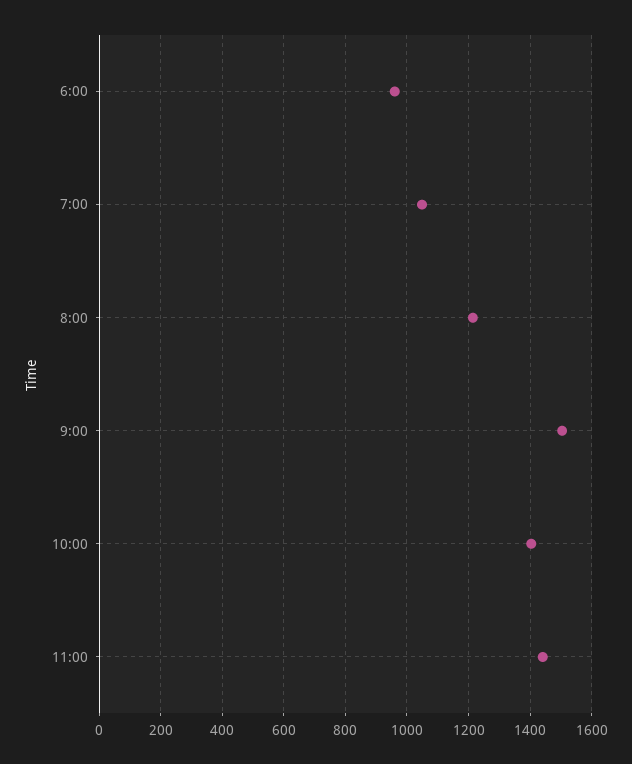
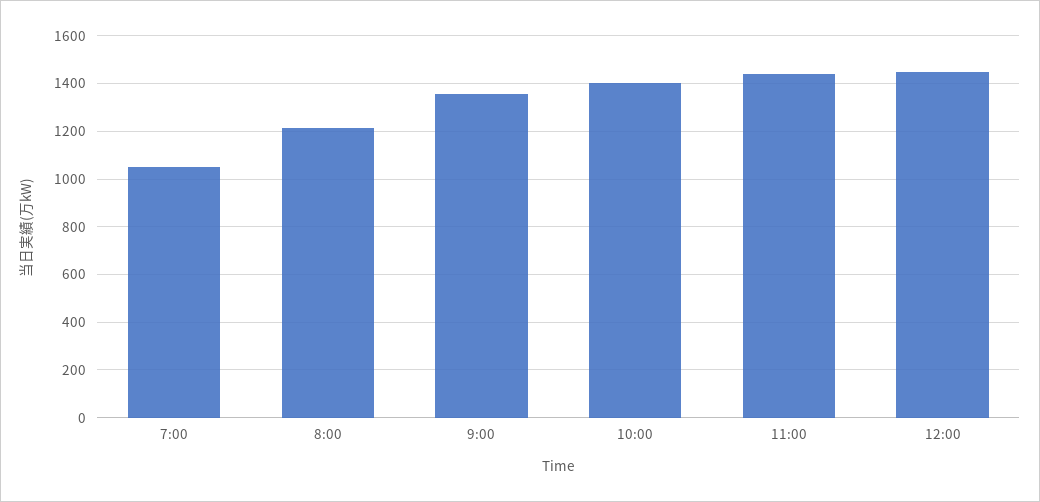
6:00: 960 -> none
9:00: 1500 -> 1350
12:00: none -> 1450

